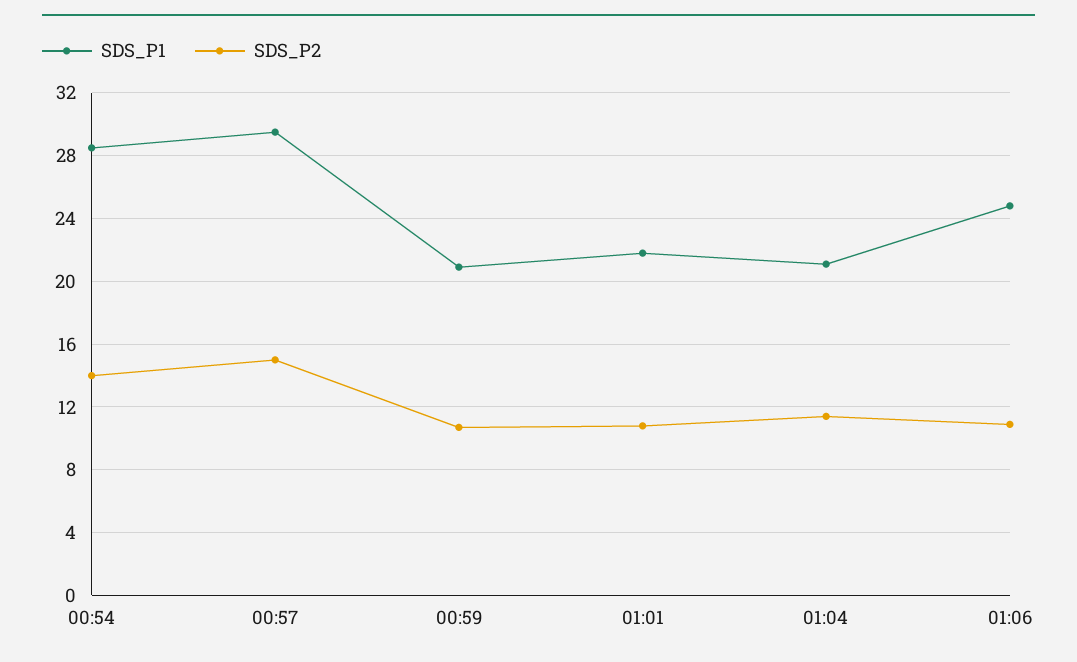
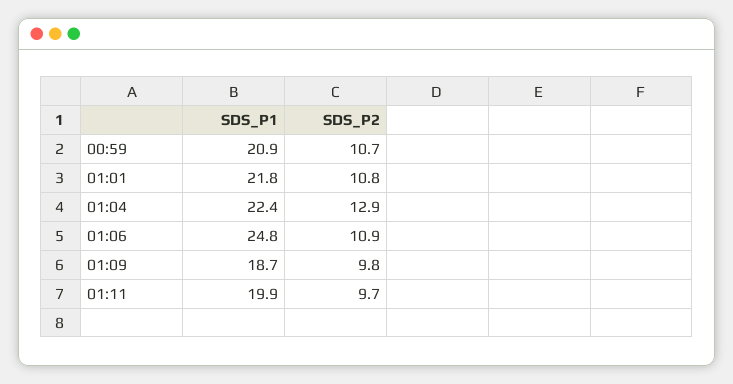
SDS_P1, 00:54: 28.5 -> none
SDS_P2, 00:54: 14 -> none
SDS_P1, 00:57: 29.5 -> none
SDS_P2, 00:57: 15 -> none
SDS_P1, 01:04: 21 -> 22.4
SDS_P2, 01:04: 11.5 -> 12.9
SDS_P1, 01:09: none -> 18.7
SDS_P2, 01:09: none -> 9.8
SDS_P1, 01:11: none -> 19.9
SDS_P2, 01:11: none -> 9.7

